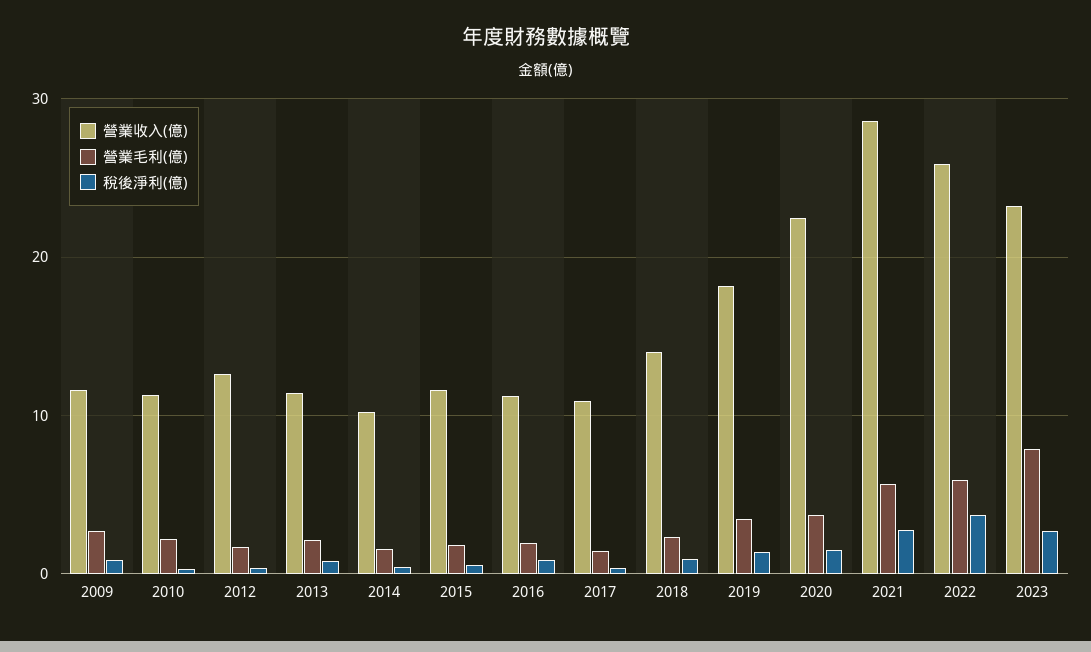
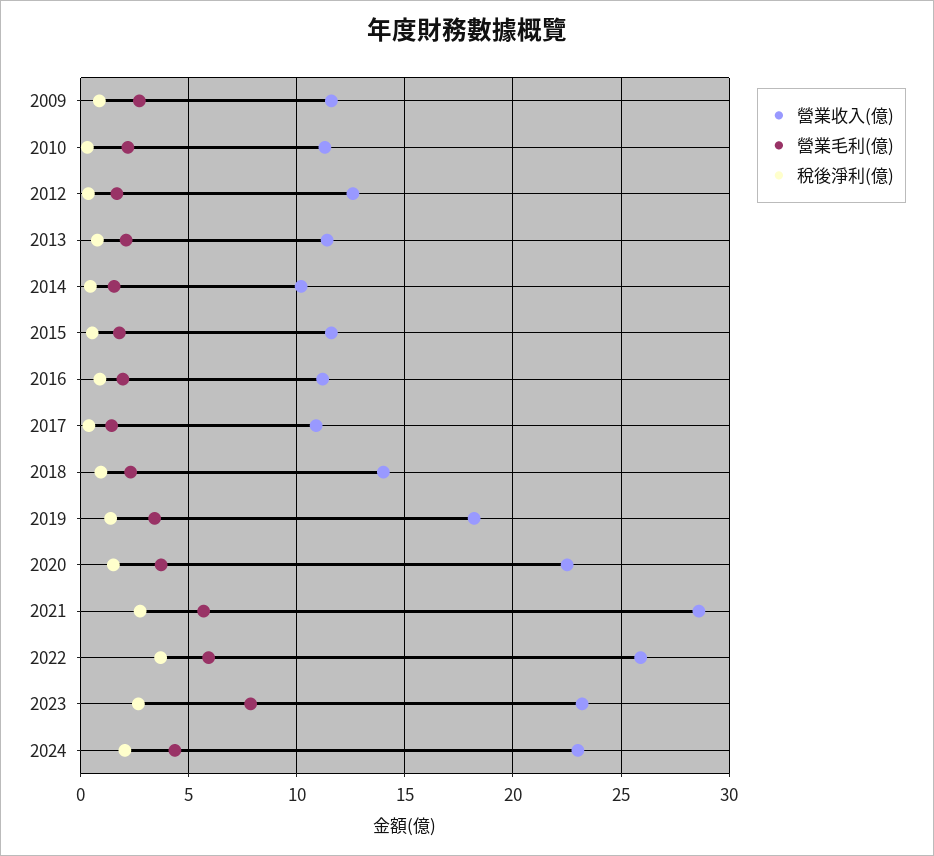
營業收入(億), 2024: none -> 23
營業毛利(億), 2024: none -> 4.5
稅後淨利(億), 2024: none -> 2

